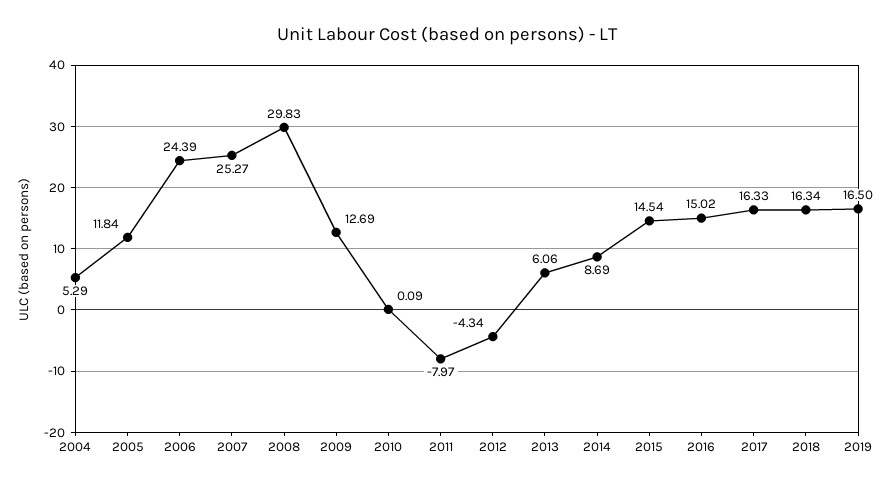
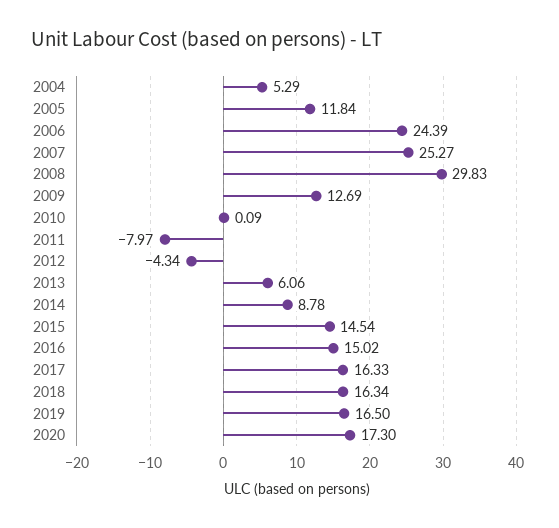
2014: 8.69 -> 8.78
2020: none -> 17.3

